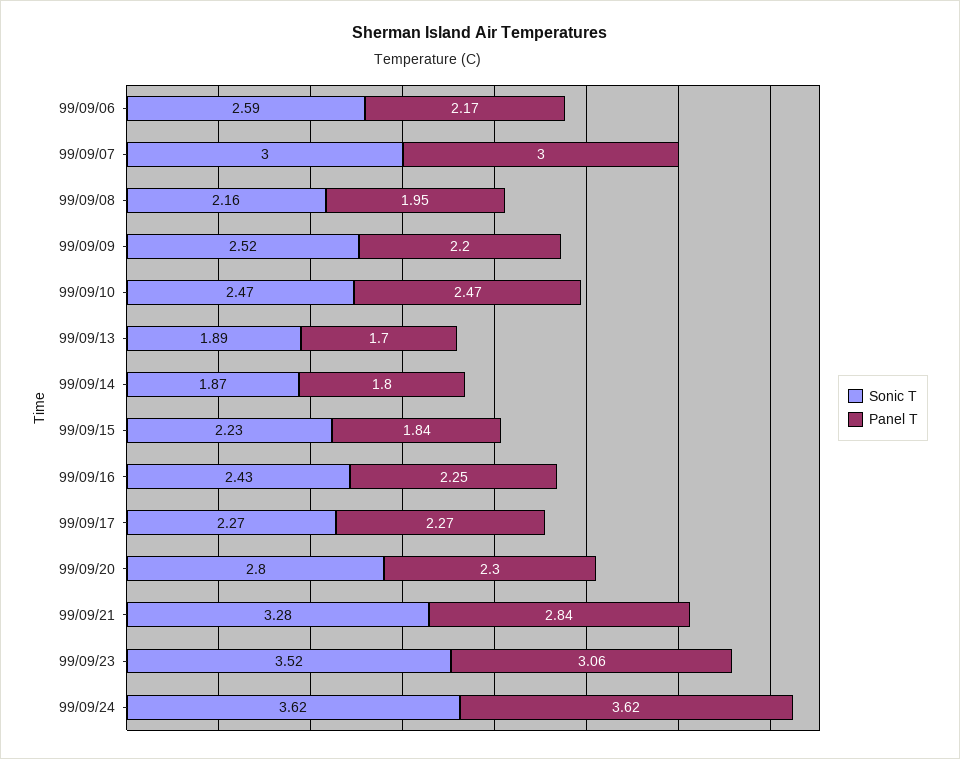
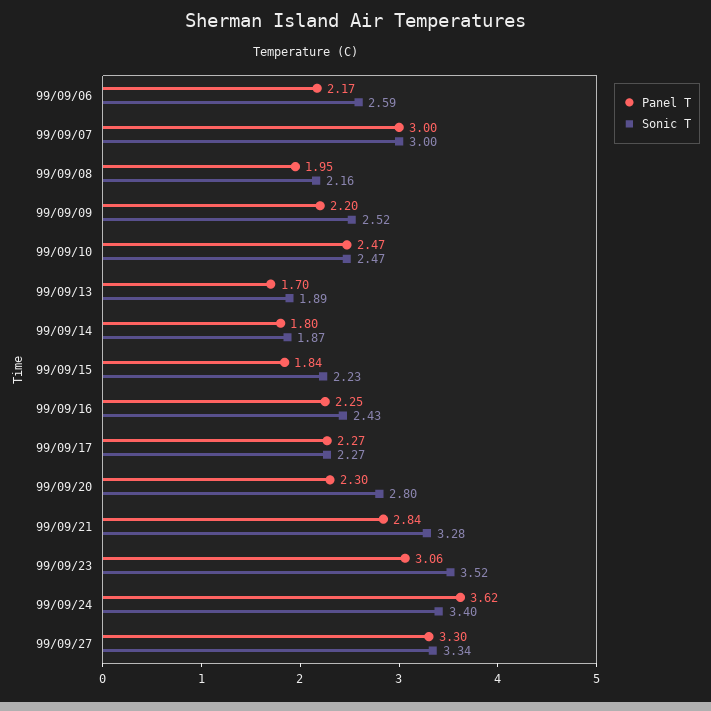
Sonic T, 99/09/24: 3.62 -> 3.4
Panel T, 99/09/27: none -> 3.3
Sonic T, 99/09/27: none -> 3.34

